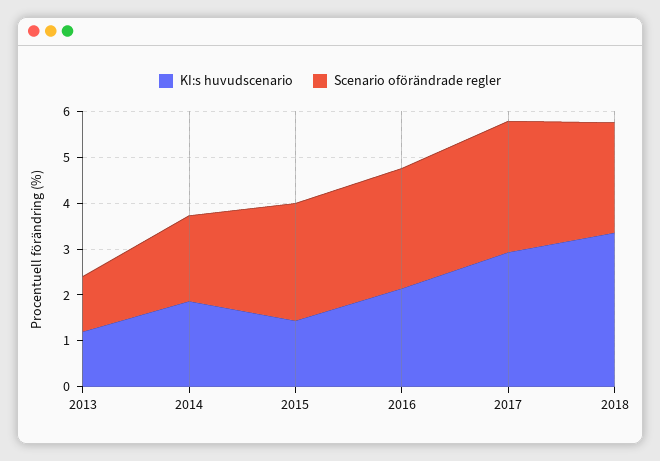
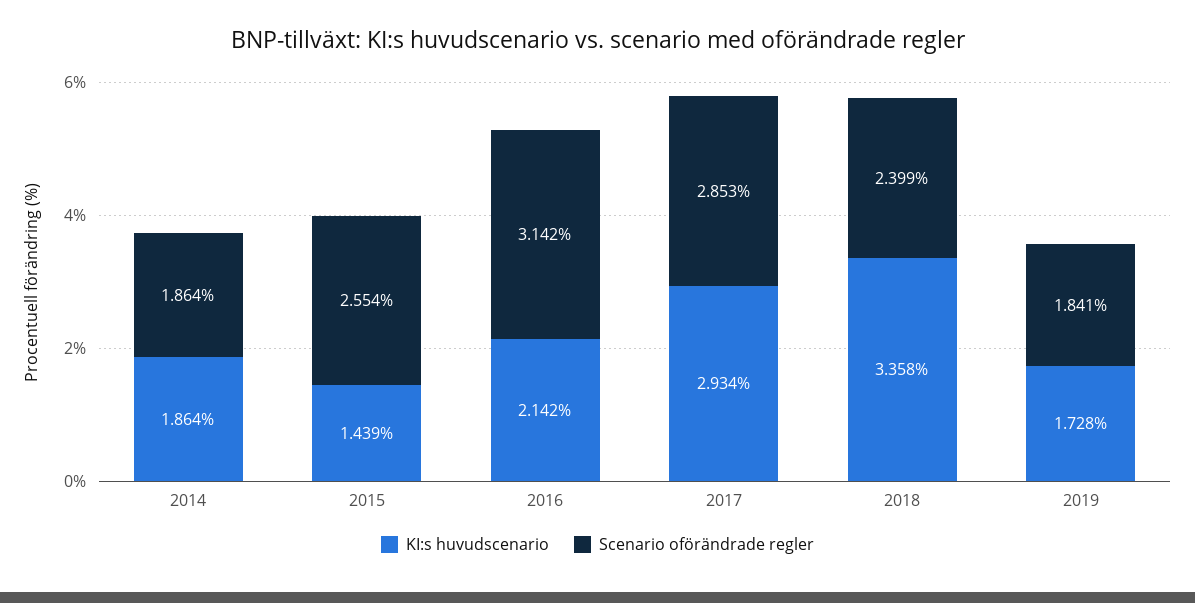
KI:s huvudscenario, 2013: 1.2 -> none
Scenario oförändrade regler, 2013: 1.2 -> none
Scenario oförändrade regler, 2016: 2.6 -> 3.142
KI:s huvudscenario, 2019: none -> 1.728
Scenario oförändrade regler, 2019: none -> 1.841

